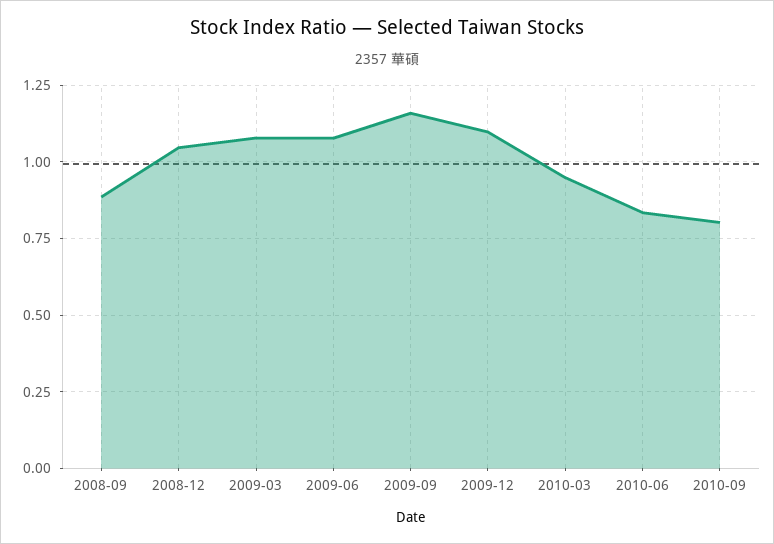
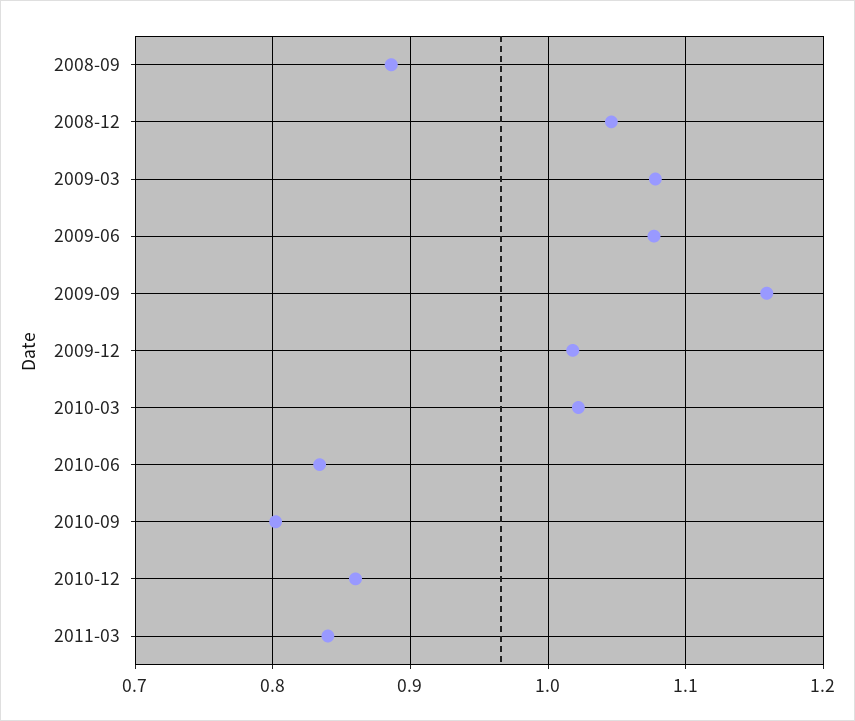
2009-12: 1.1 -> 1.02
2010-03: 0.95 -> 1.02
2010-12: none -> 0.86
2011-03: none -> 0.84

